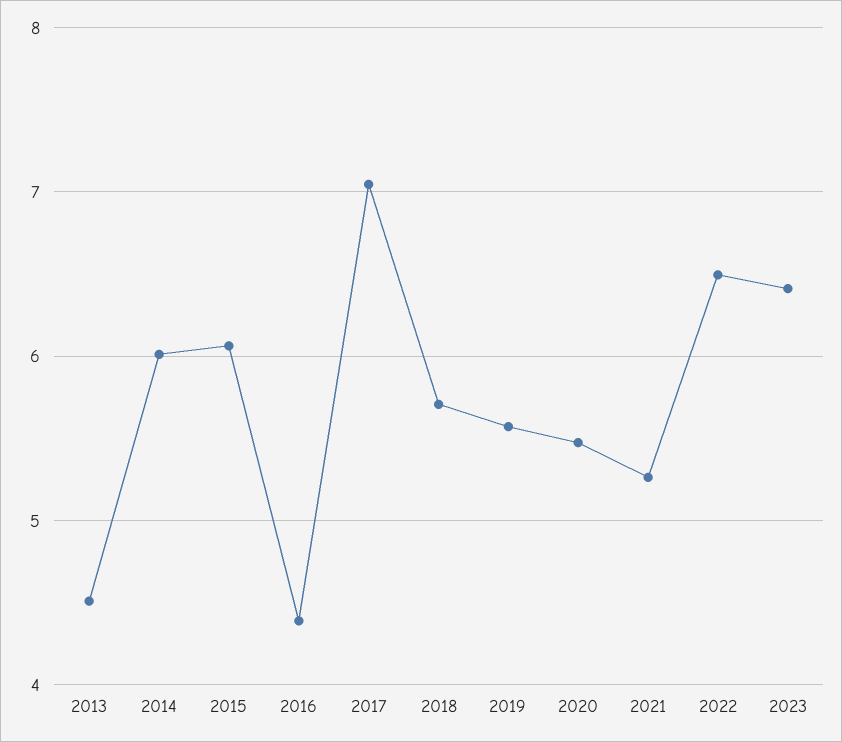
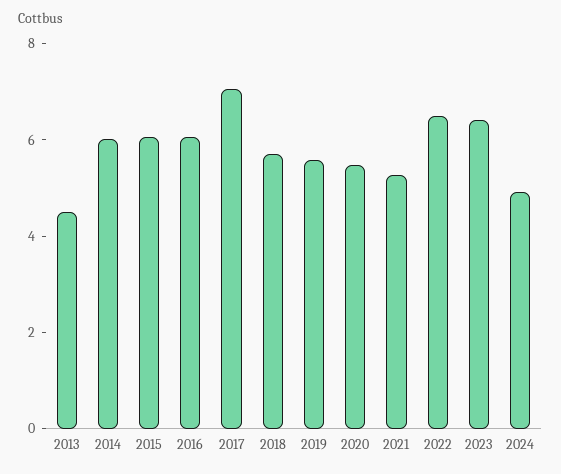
2016: 4.4 -> 6
2024: none -> 5

